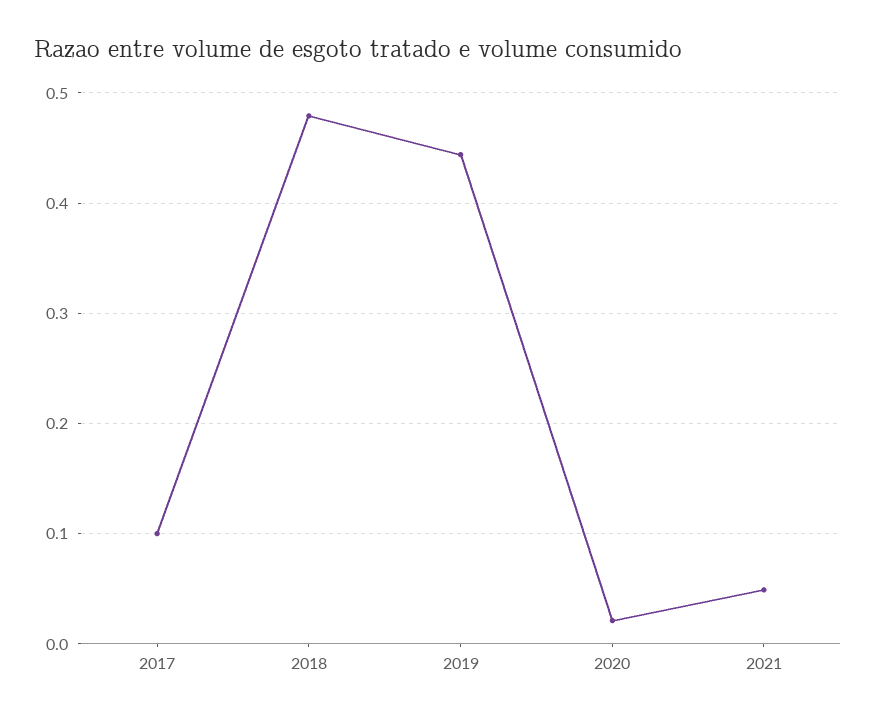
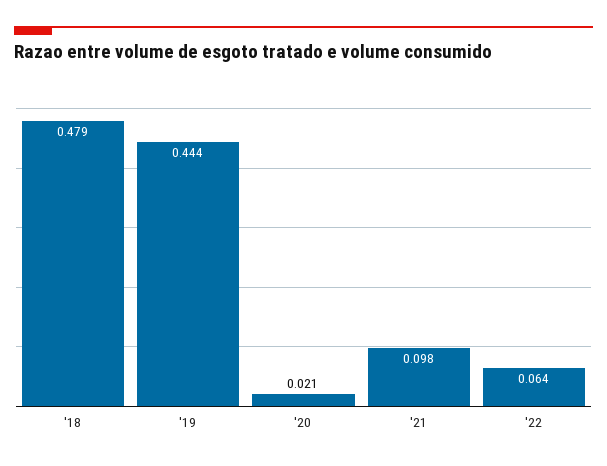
2017: 0.1 -> none
2021: 0.05 -> 0.098
'22: none -> 0.064

